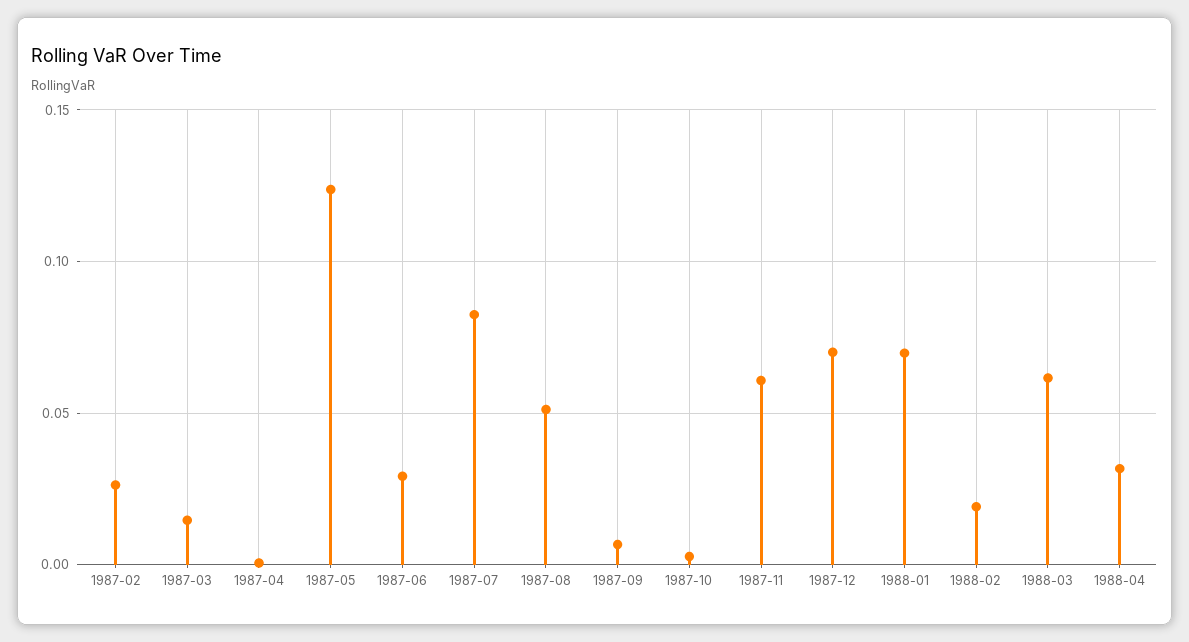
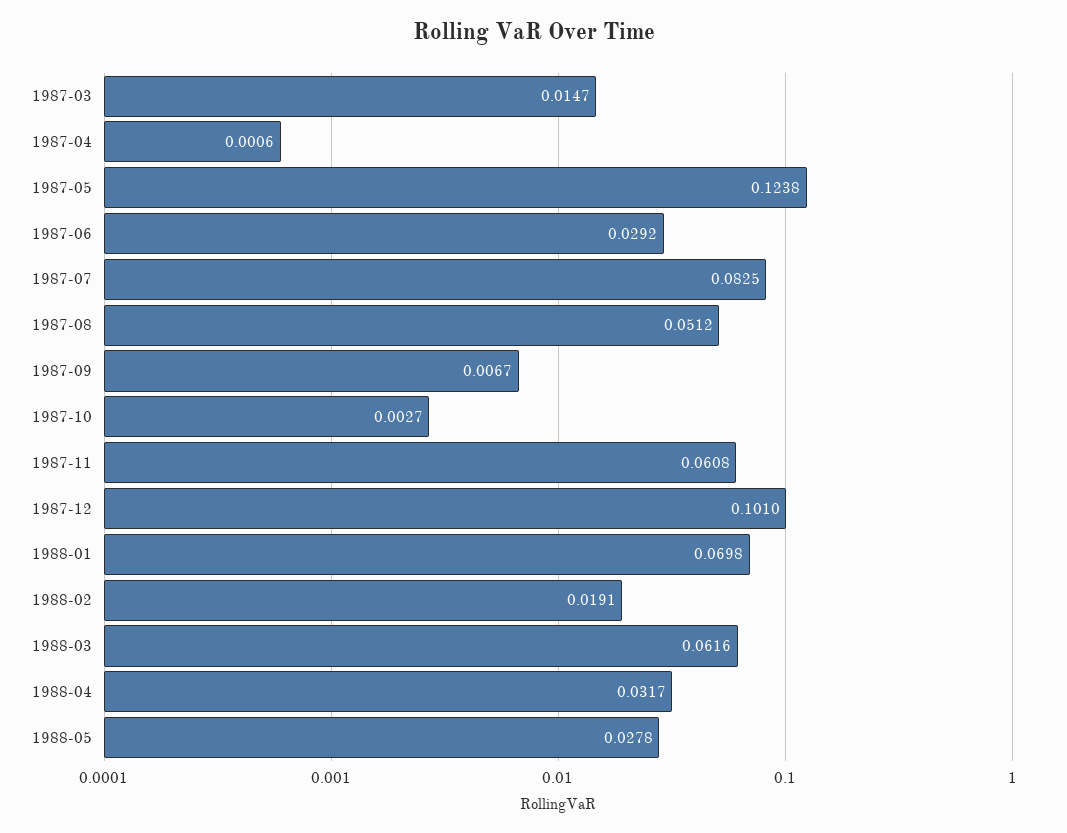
1987-02: 0.025 -> none
1987-12: 0.07 -> 0.101
1988-05: none -> 0.0278

